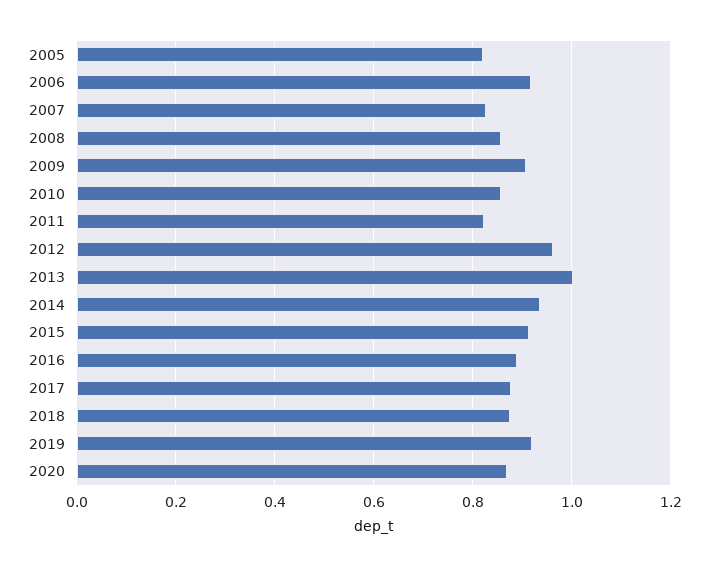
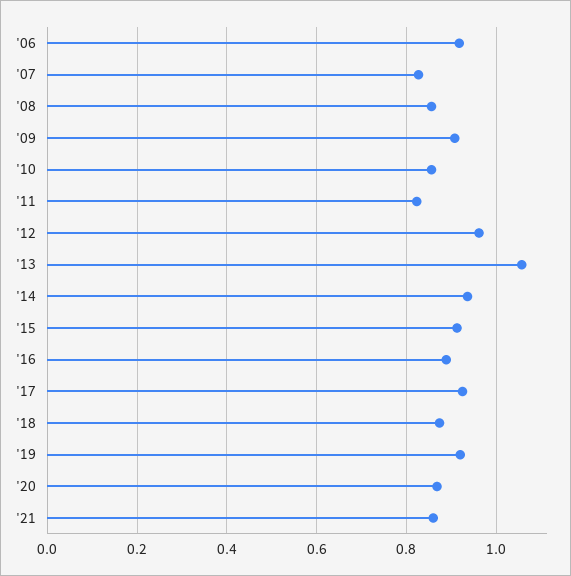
2005: 0.82 -> none
2013: 1 -> 1.06
2017: 0.88 -> 0.92
'21: none -> 0.86

